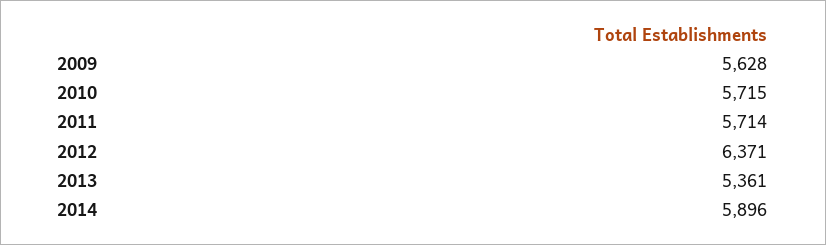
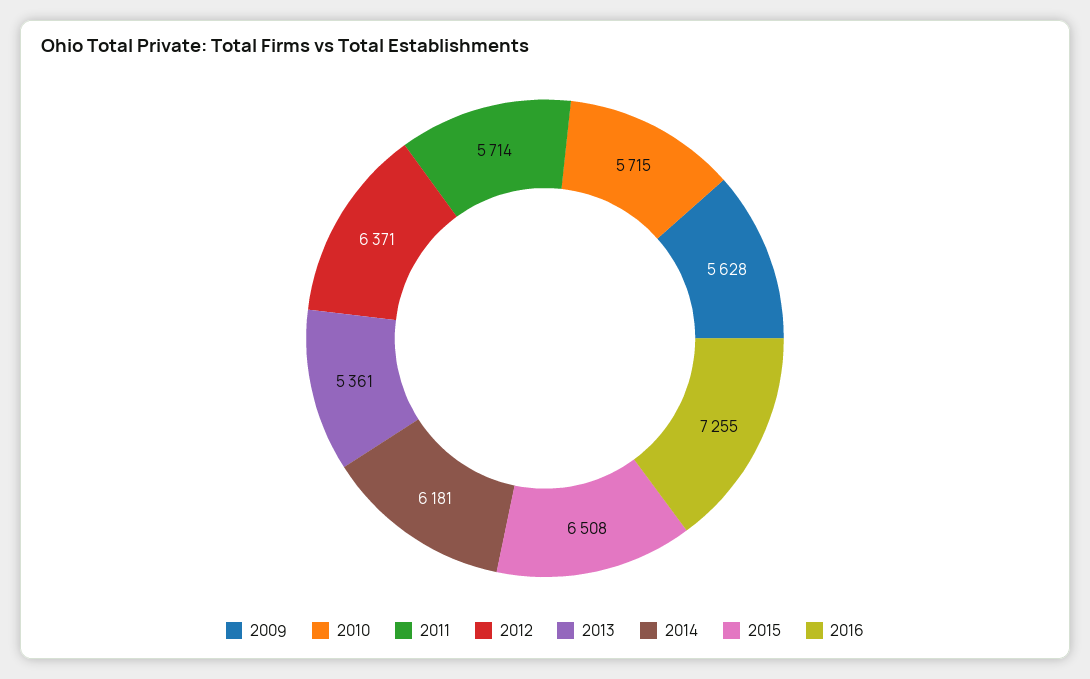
2014: 5896 -> 6181
2015: none -> 6508
2016: none -> 7255

